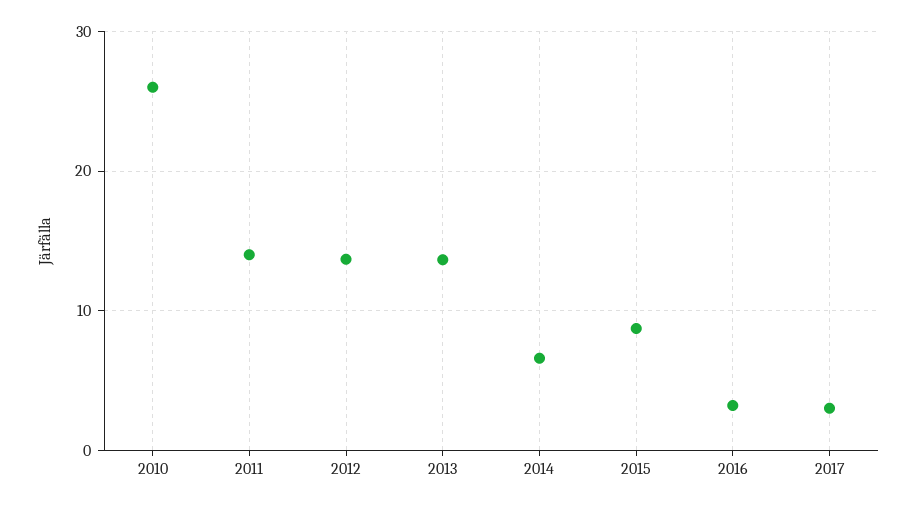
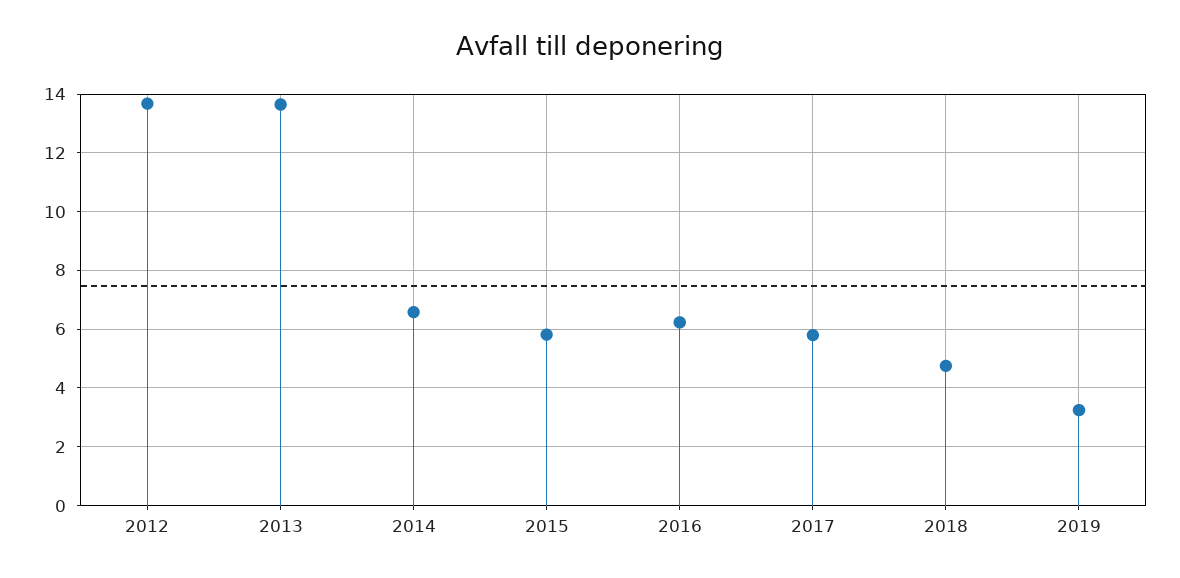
2010: 26 -> none
2011: 14 -> none
2015: 9 -> 5.75
2016: 3 -> 6.25
2017: 3 -> 5.75
2018: none -> 4.75
2019: none -> 3.25

